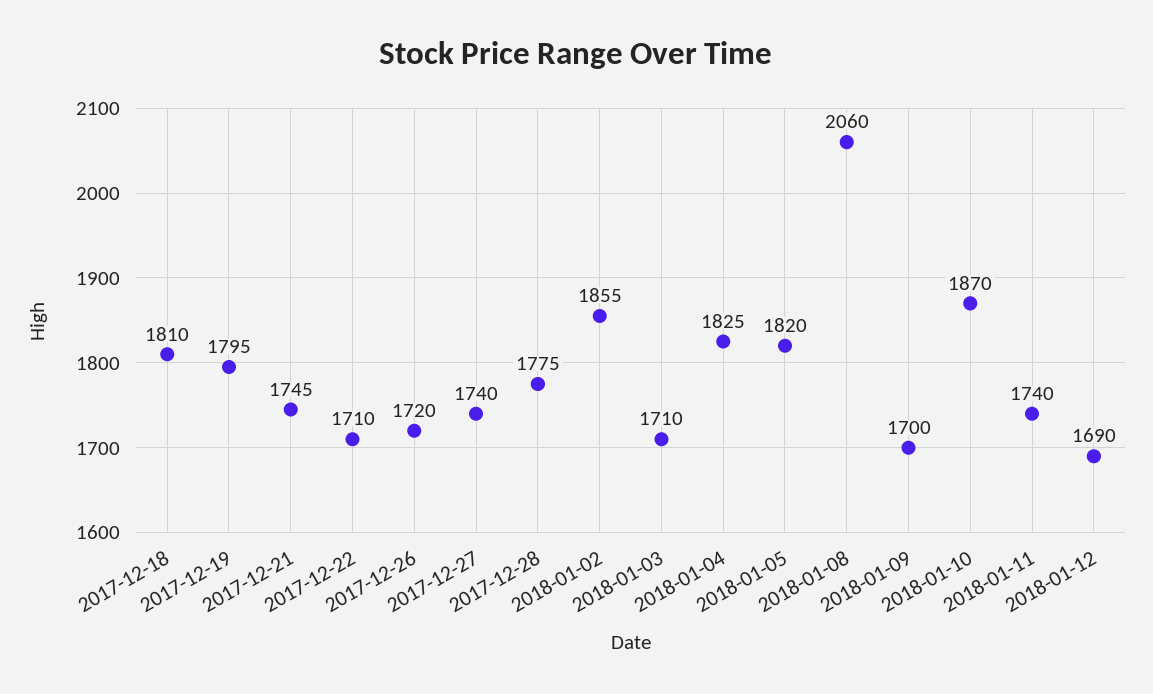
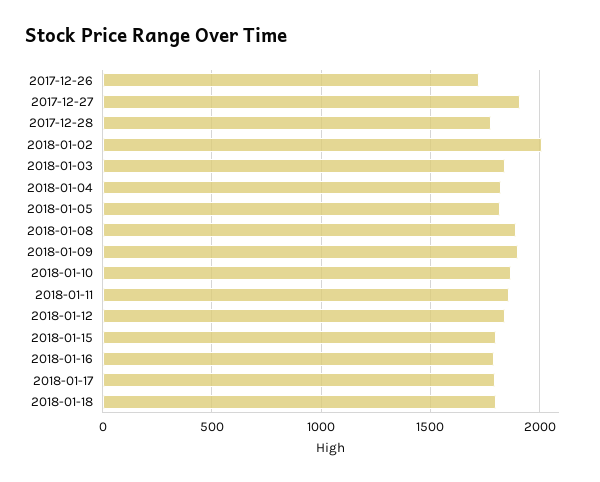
2017-12-18: 1810 -> none
2017-12-19: 1795 -> none
2017-12-21: 1745 -> none
2017-12-22: 1710 -> none
2017-12-27: 1740 -> 1900
2018-01-02: 1855 -> 2000
2018-01-03: 1710 -> 1850
2018-01-08: 2060 -> 1900
2018-01-09: 1700 -> 1900
2018-01-11: 1740 -> 1850
2018-01-12: 1690 -> 1850
2018-01-15: none -> 1800
2018-01-16: none -> 1800
2018-01-17: none -> 1800
2018-01-18: none -> 1800

